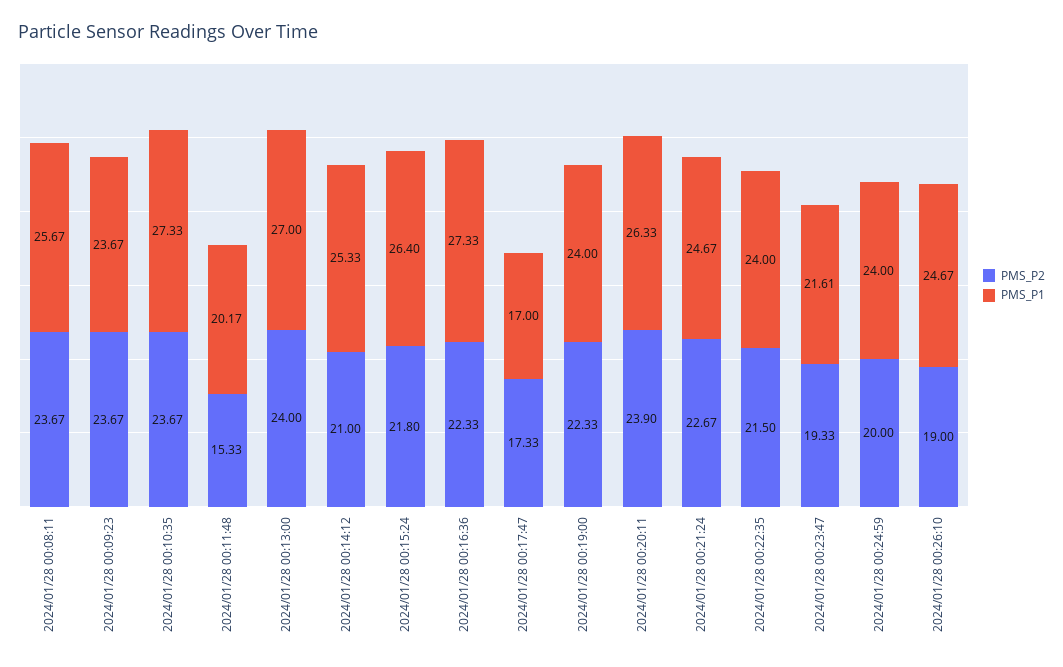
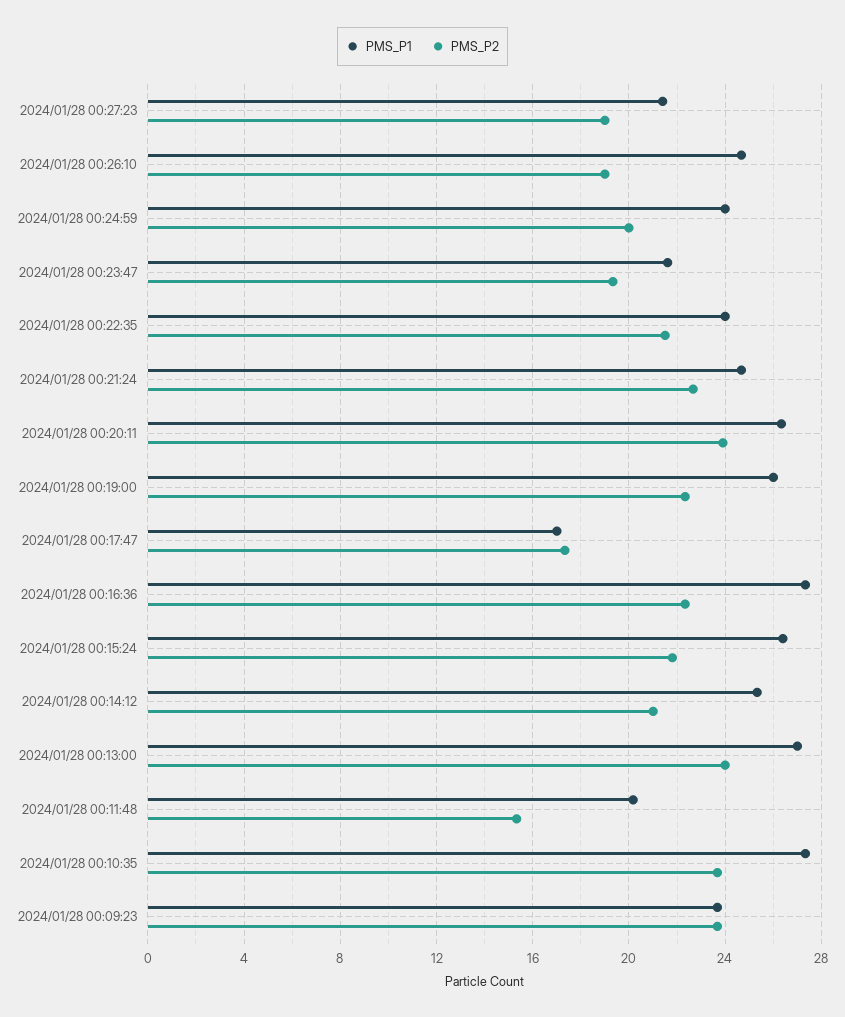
PMS_P2, 2024/01/28 00:08:11: 23.67 -> none
PMS_P1, 2024/01/28 00:08:11: 25.67 -> none
PMS_P1, 2024/01/28 00:19:00: 24 -> 26
PMS_P1, 2024/01/28 00:27:23: none -> 21.5
PMS_P2, 2024/01/28 00:27:23: none -> 19

